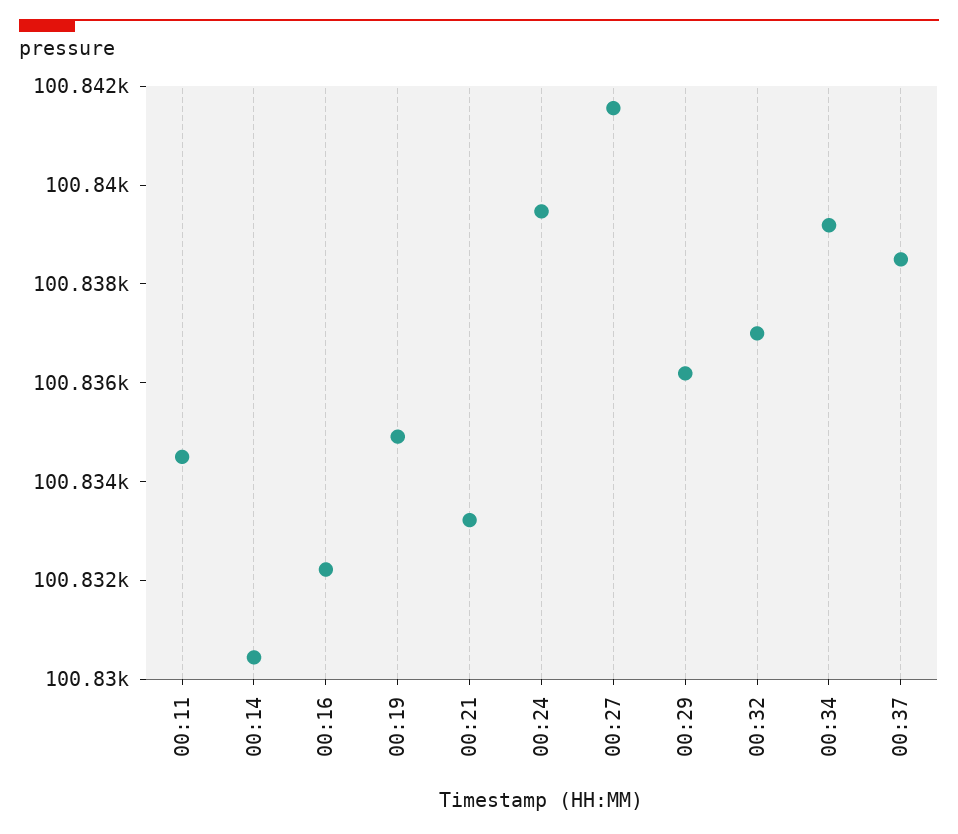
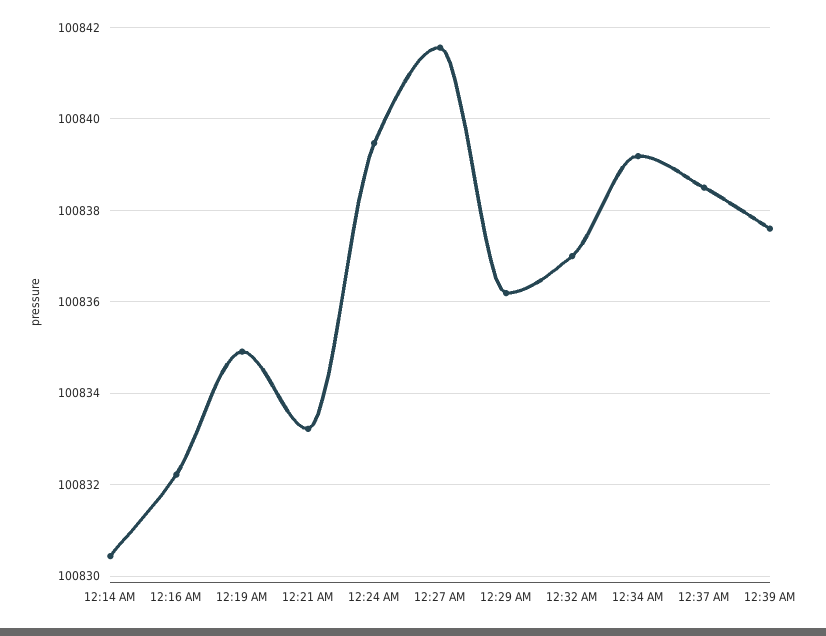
00:11: 100834.5 -> none
12:39 AM: none -> 100837.6

